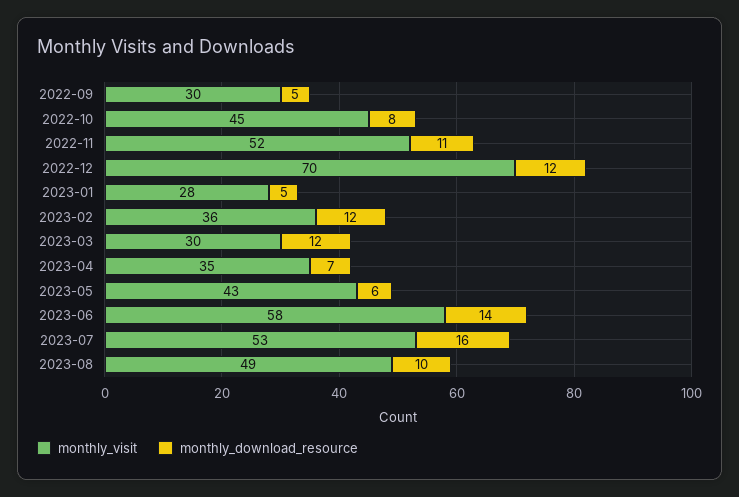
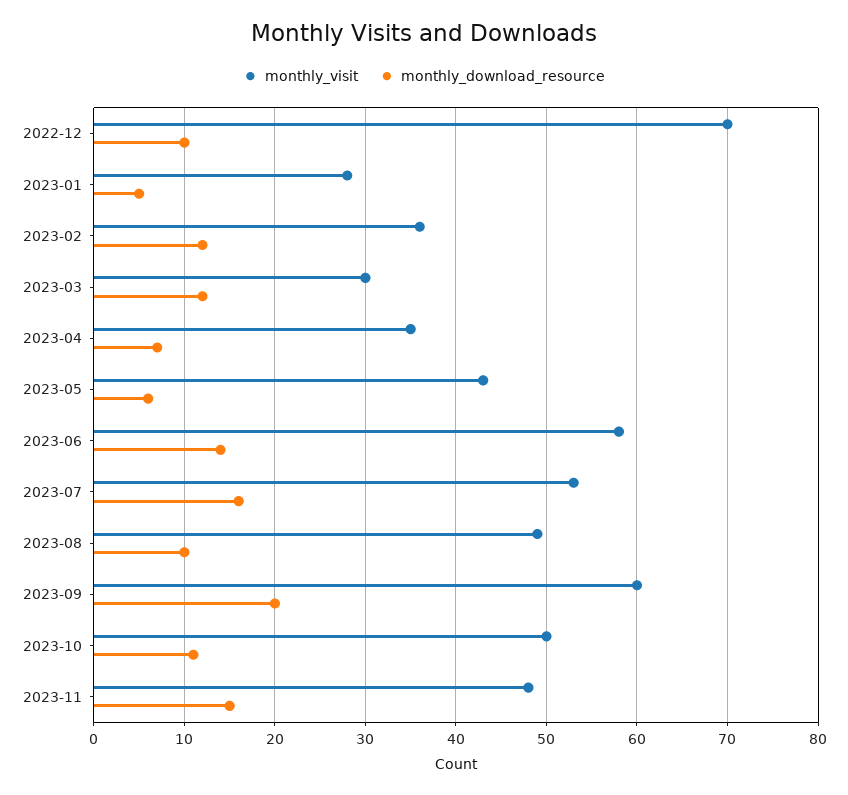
monthly_visit, 2022-09: 30 -> none
monthly_download_resource, 2022-09: 5 -> none
monthly_visit, 2022-10: 45 -> none
monthly_download_resource, 2022-10: 8 -> none
monthly_visit, 2022-11: 52 -> none
monthly_download_resource, 2022-11: 11 -> none
monthly_download_resource, 2022-12: 12 -> 10
monthly_visit, 2023-09: none -> 60
monthly_download_resource, 2023-09: none -> 20
monthly_visit, 2023-10: none -> 50
monthly_download_resource, 2023-10: none -> 11
monthly_visit, 2023-11: none -> 48
monthly_download_resource, 2023-11: none -> 15

